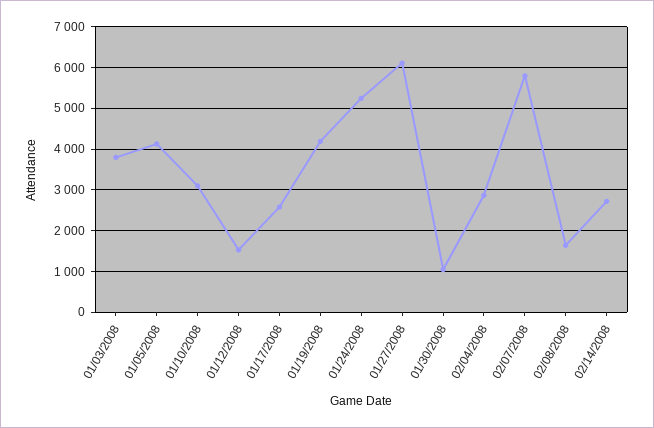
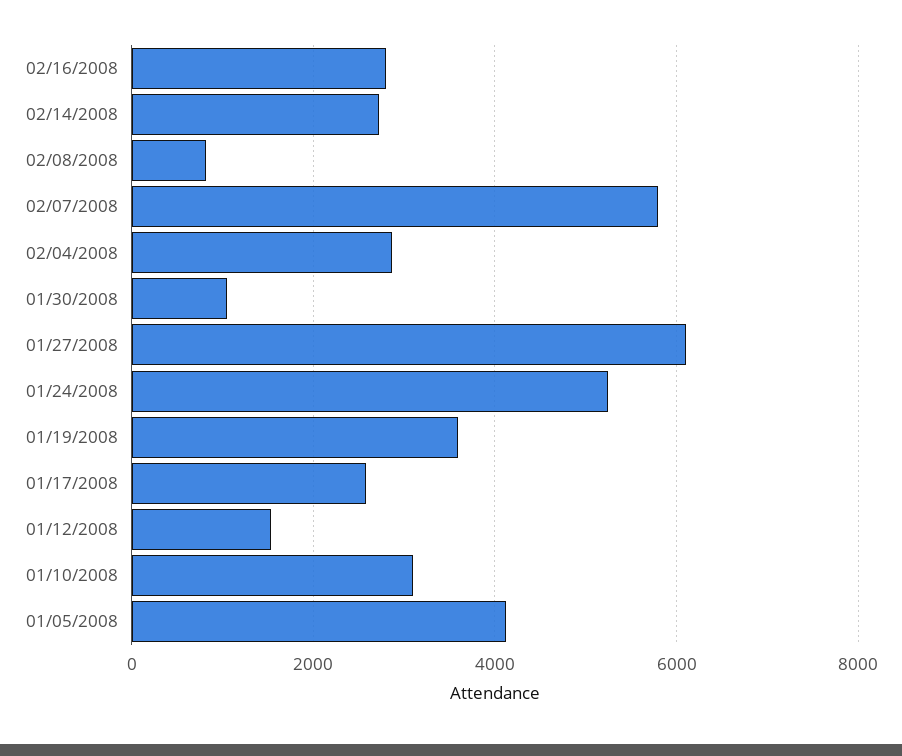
01/03/2008: 3800 -> none
01/19/2008: 4200 -> 3600
02/08/2008: 1600 -> 800
02/16/2008: none -> 2800

